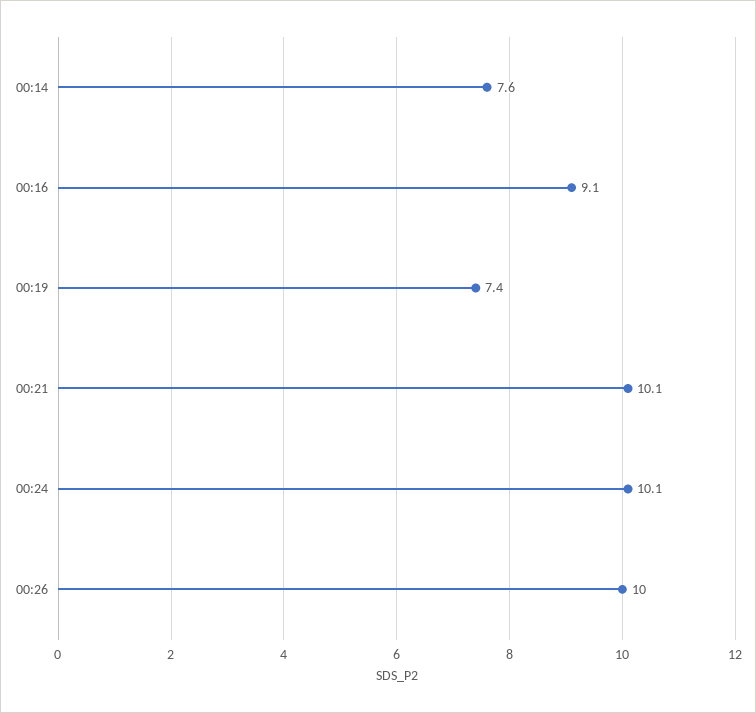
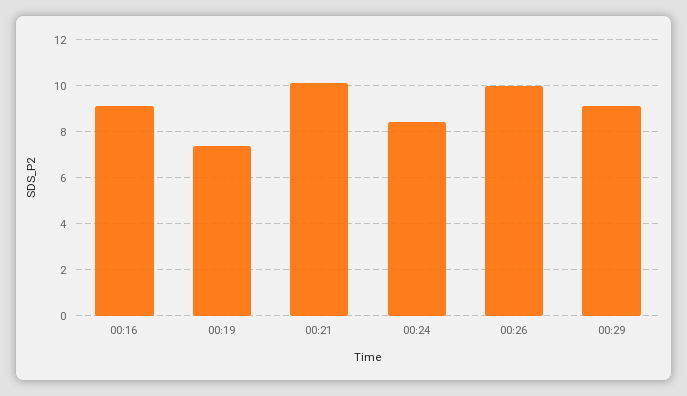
00:14: 7.6 -> none
00:24: 10.1 -> 8.5
00:29: none -> 9

